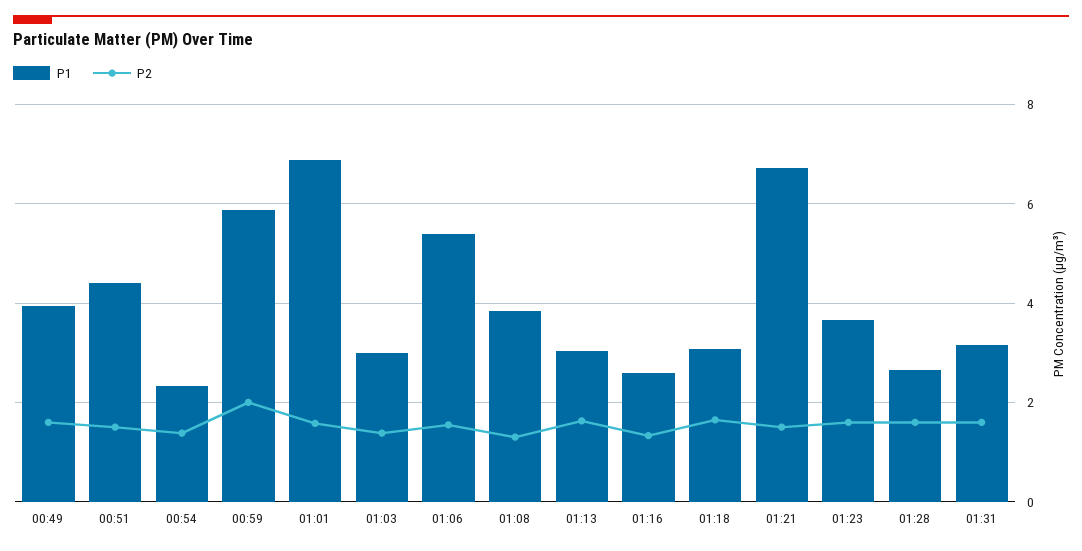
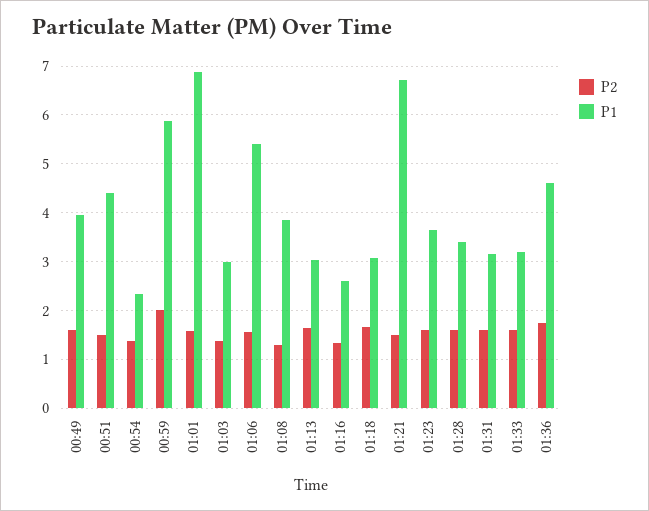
P1, 01:28: 2.6 -> 3.4
P2, 01:33: none -> 1.6
P1, 01:33: none -> 3.2
P2, 01:36: none -> 1.8
P1, 01:36: none -> 4.6

